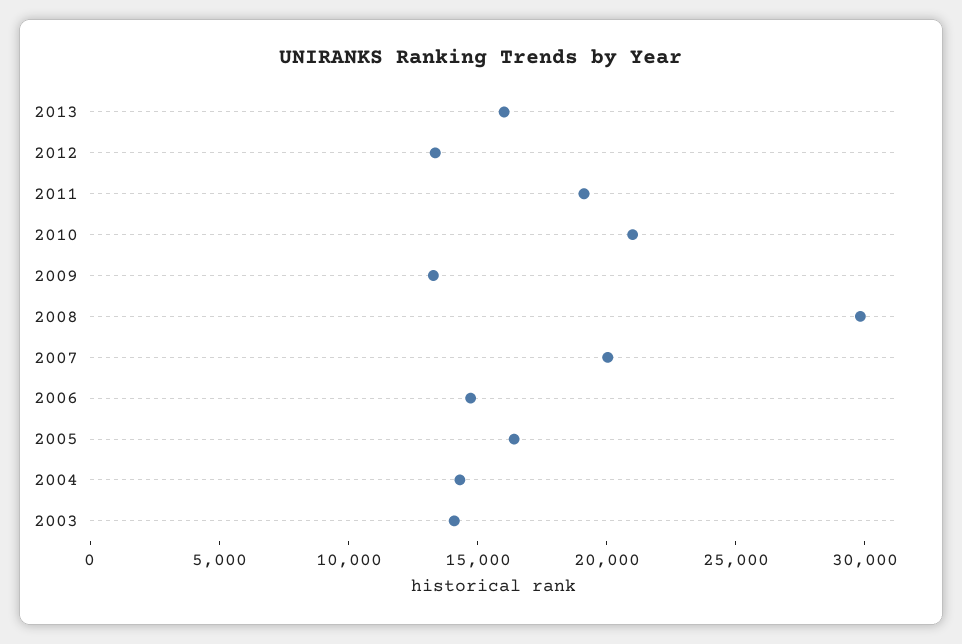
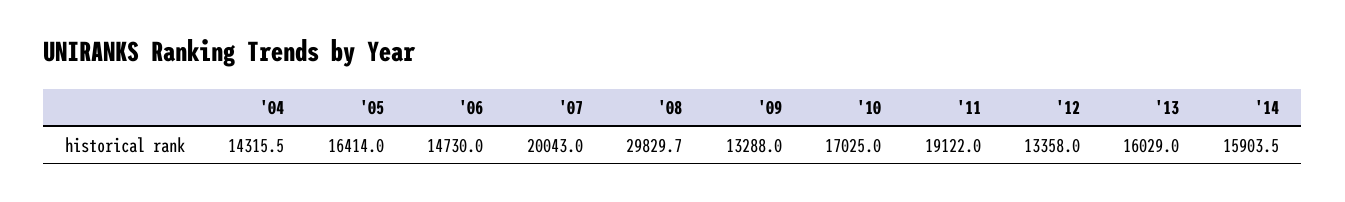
2010: 21000 -> 17025
2003: 14000 -> none
'14: none -> 15903.5

